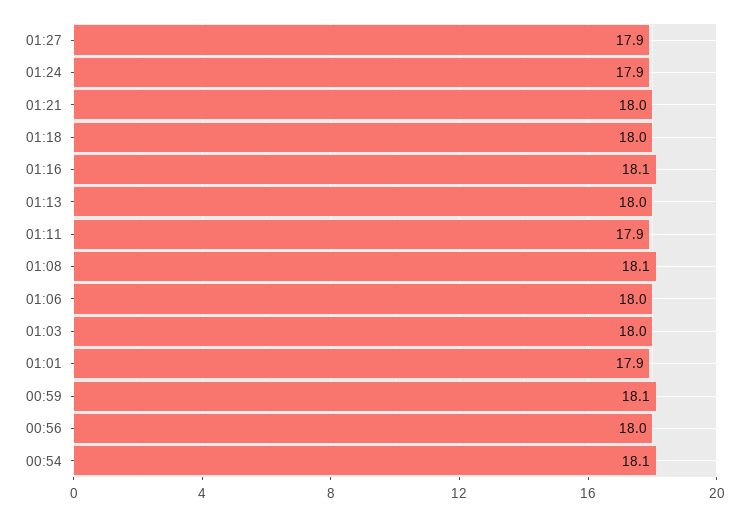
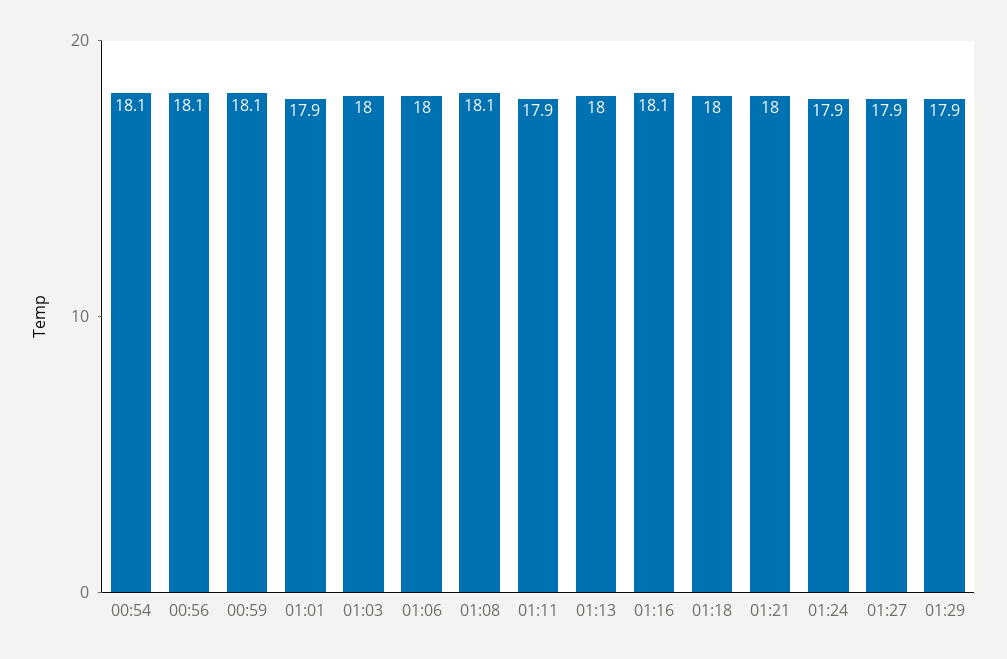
00:56: 18 -> 18.1
01:29: none -> 17.9

